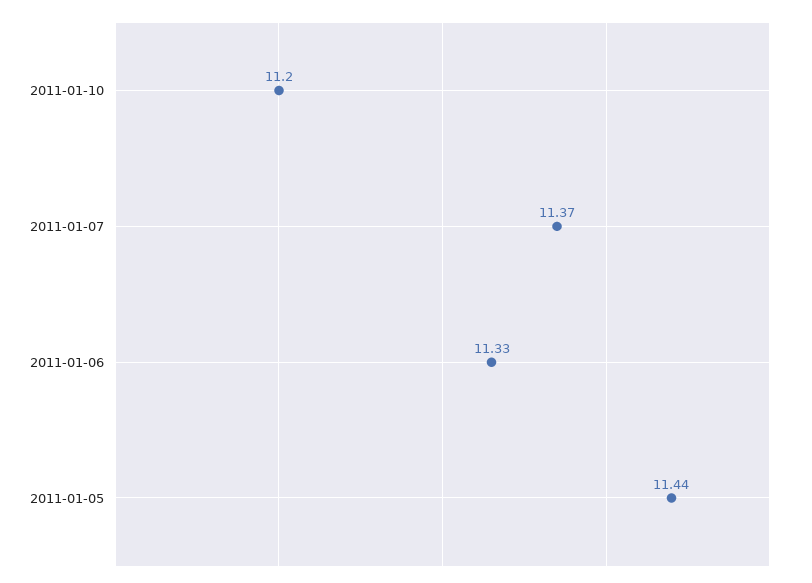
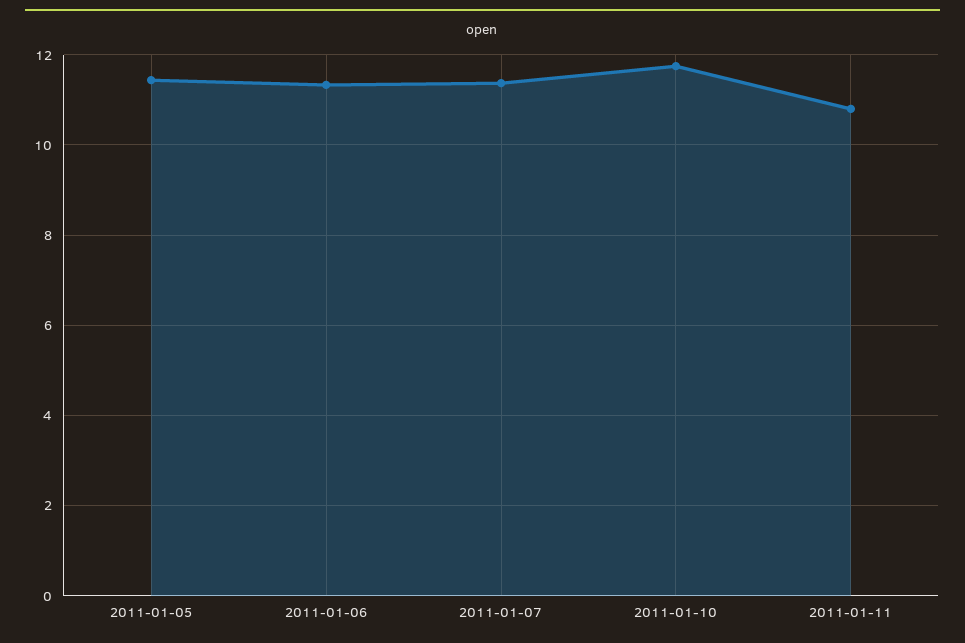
2011-01-10: 11.2 -> 11.8
2011-01-11: none -> 10.8

